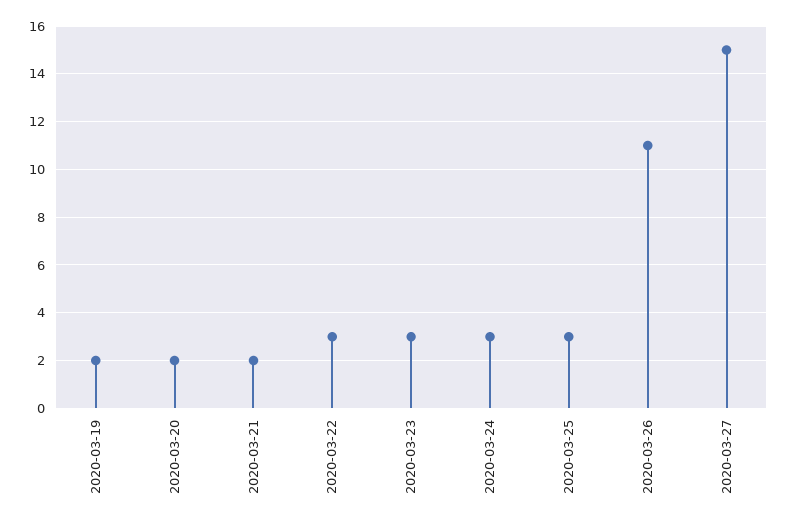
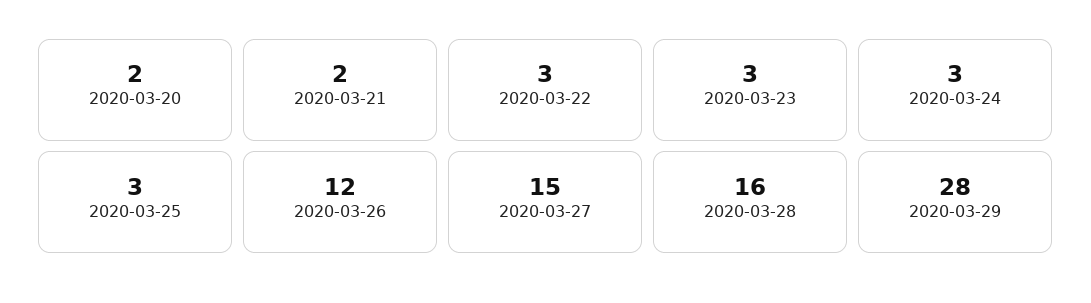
2020-03-19: 2 -> none
2020-03-26: 11 -> 12
2020-03-28: none -> 16
2020-03-29: none -> 28

